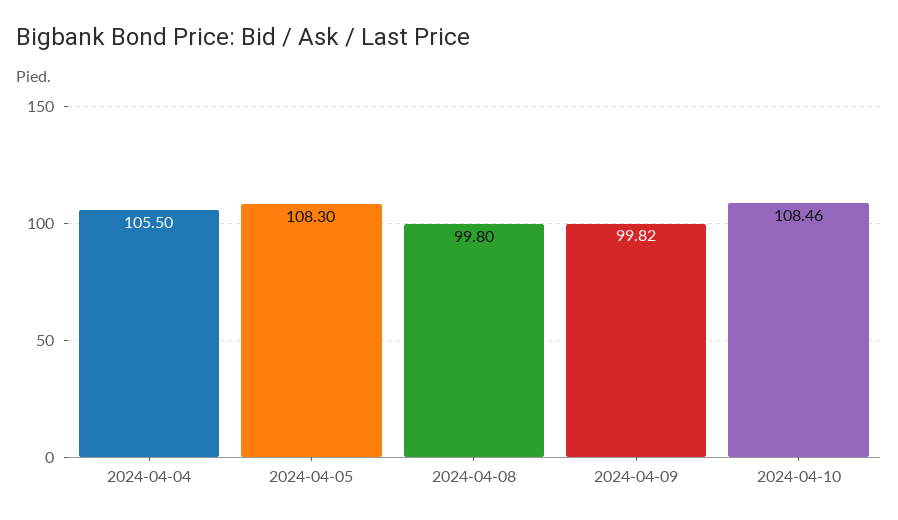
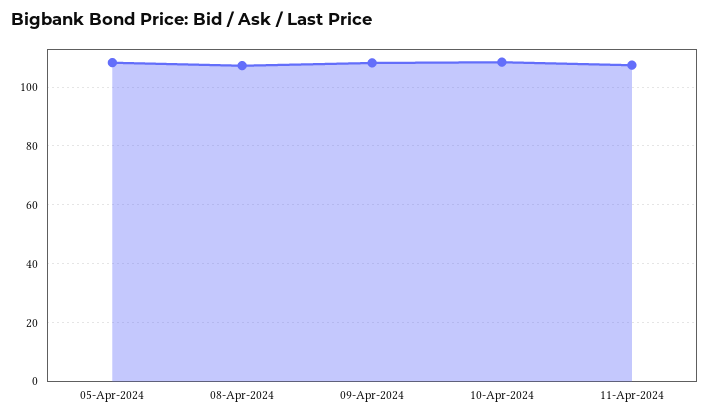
2024-04-04: 105.5 -> none
2024-04-08: 99.8 -> 107.5
2024-04-09: 99.82 -> 107.5
11-Apr-2024: none -> 107.5

